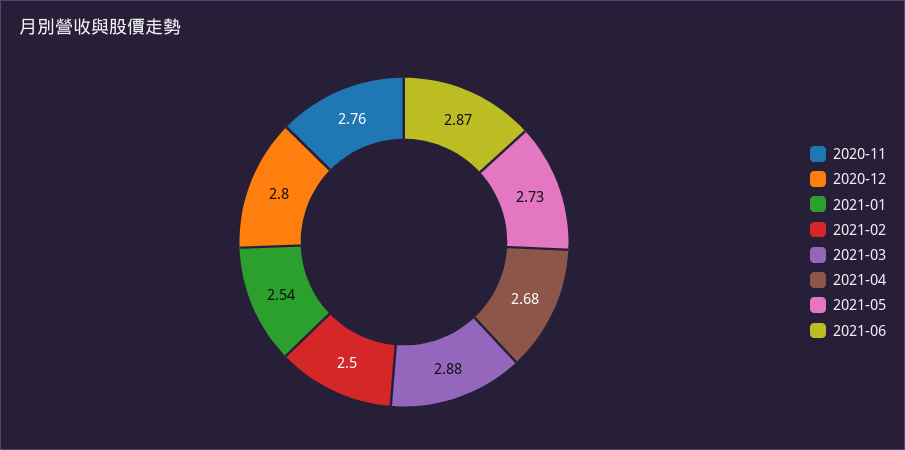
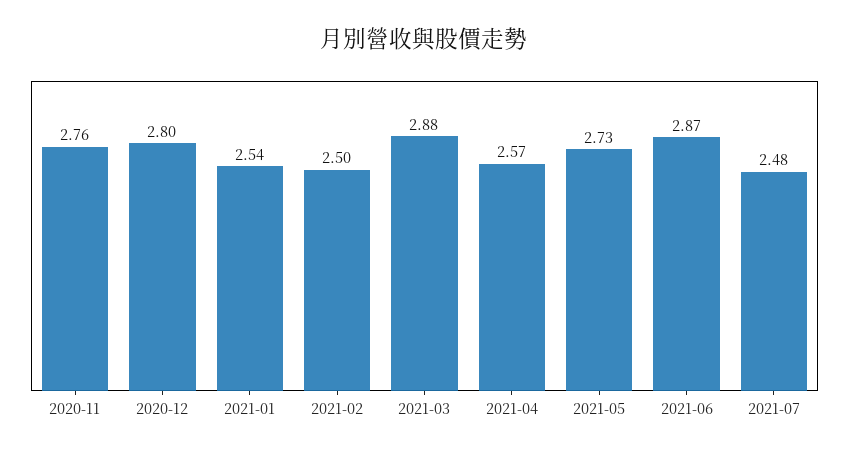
2021-04: 2.68 -> 2.57
2021-07: none -> 2.48

